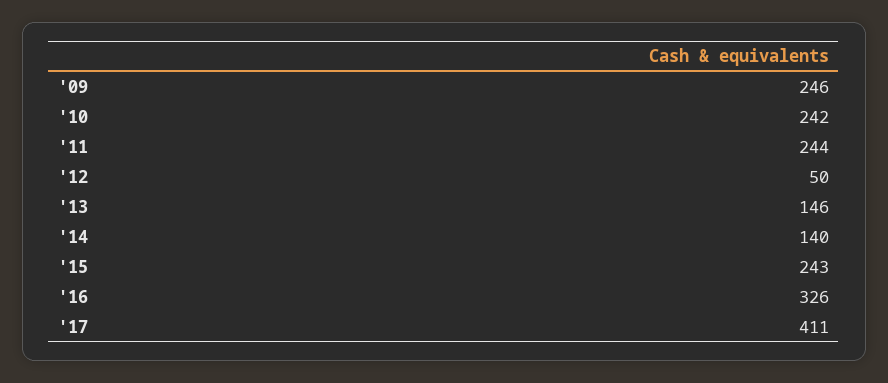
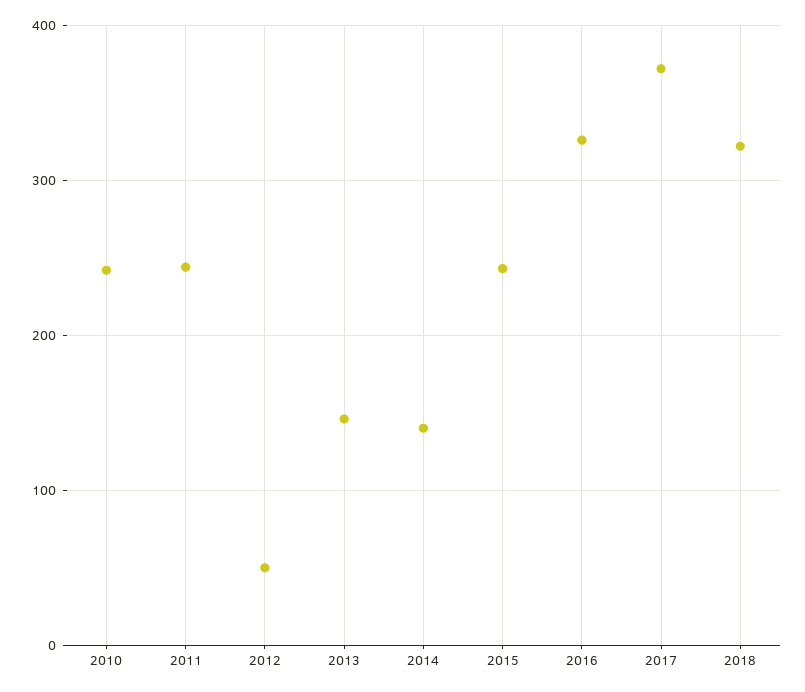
'09: 246 -> none
'17: 411 -> 370
2018: none -> 320

